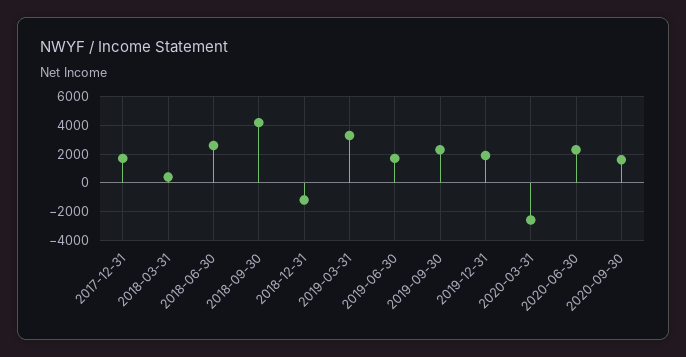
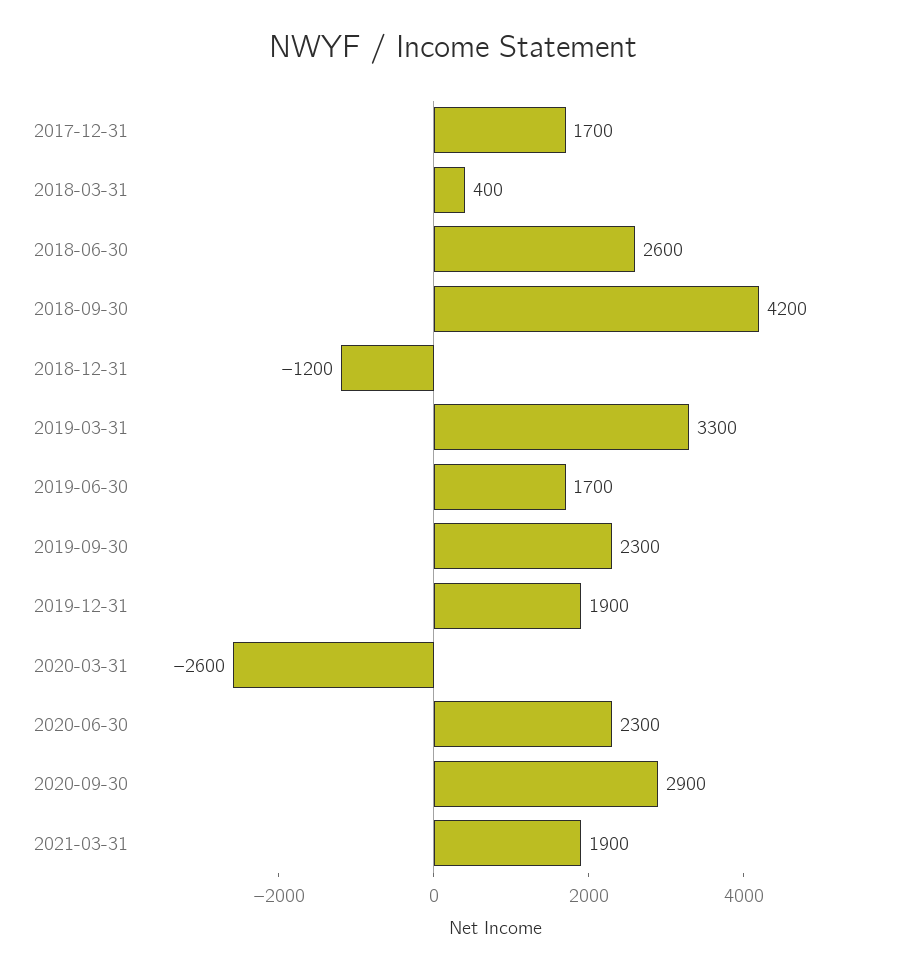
2020-09-30: 1500 -> 2900
2021-03-31: none -> 1900

